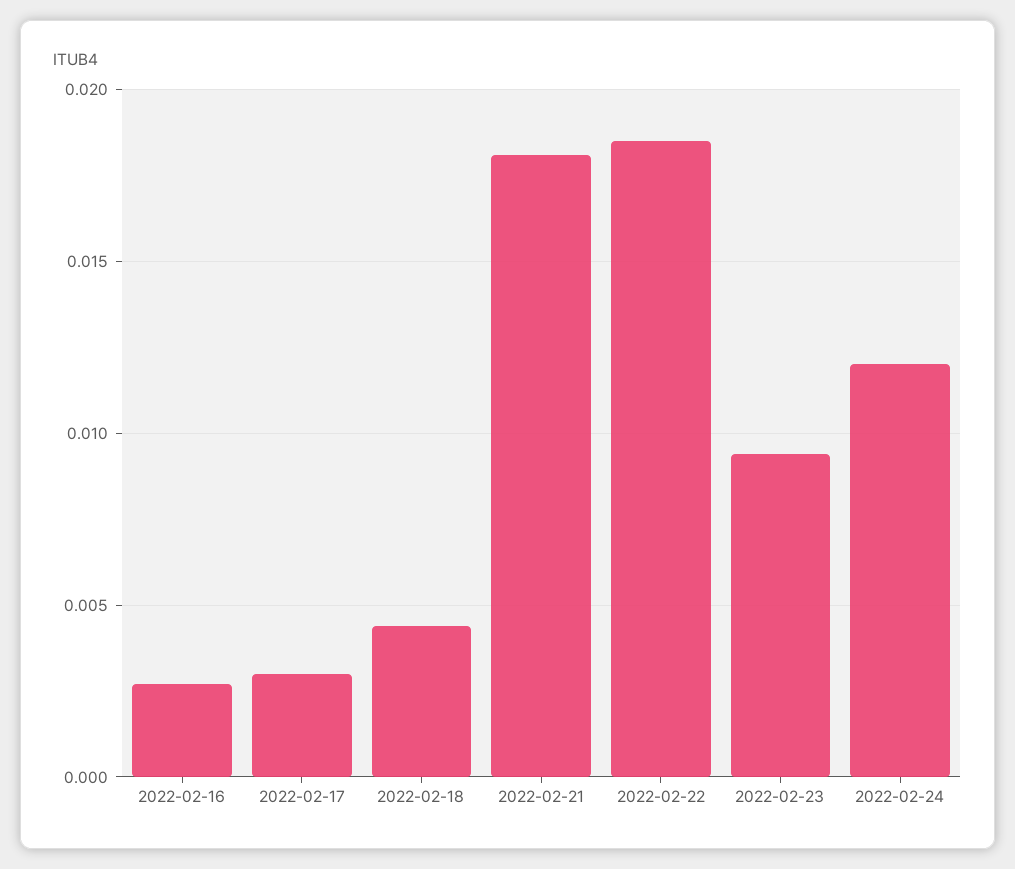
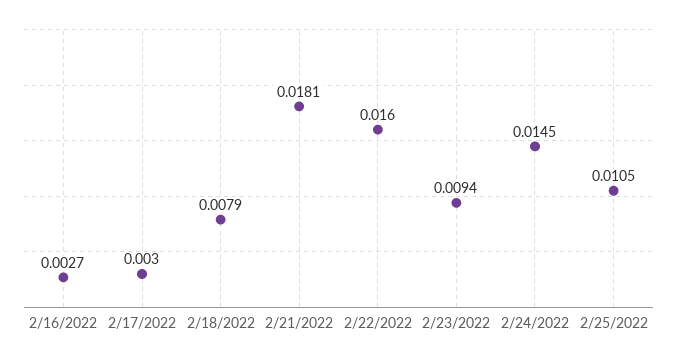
2022-02-18: 0.0045 -> 0.0079
2022-02-22: 0.0185 -> 0.016
2022-02-24: 0.012 -> 0.0145
2/25/2022: none -> 0.0105

